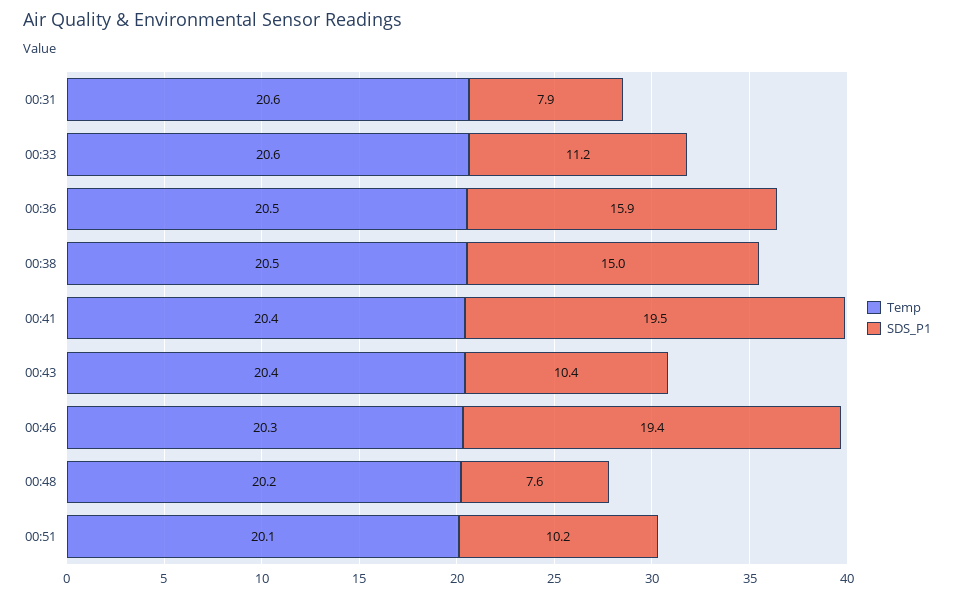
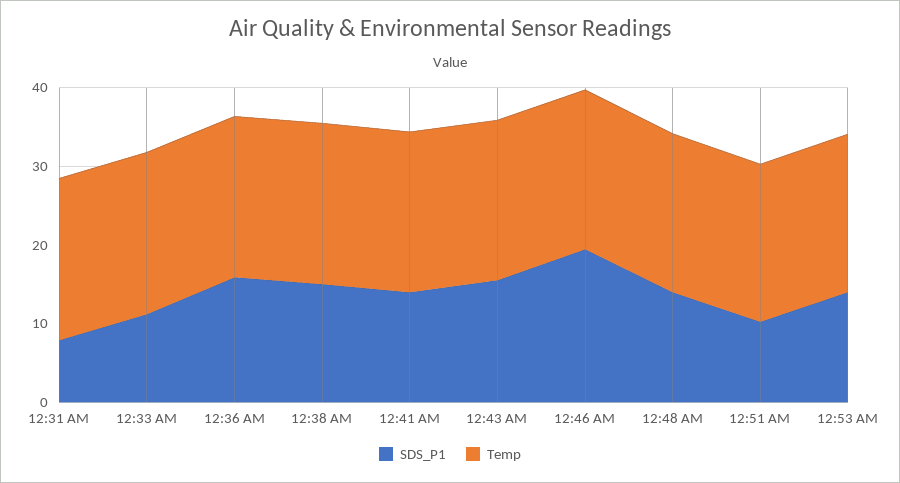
SDS_P1, 00:41: 19.5 -> 14
SDS_P1, 00:43: 10.4 -> 16
SDS_P1, 00:48: 7.6 -> 14
SDS_P1, 12:53 AM: none -> 14
Temp, 12:53 AM: none -> 20

